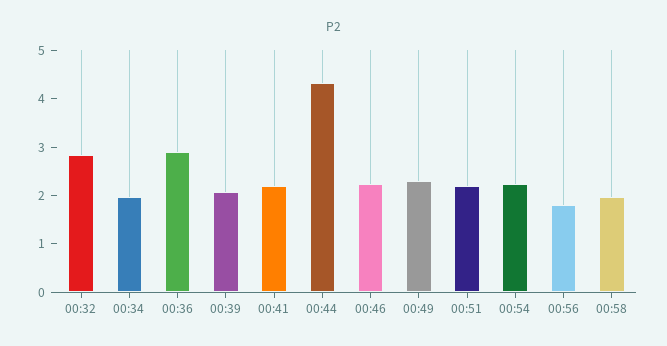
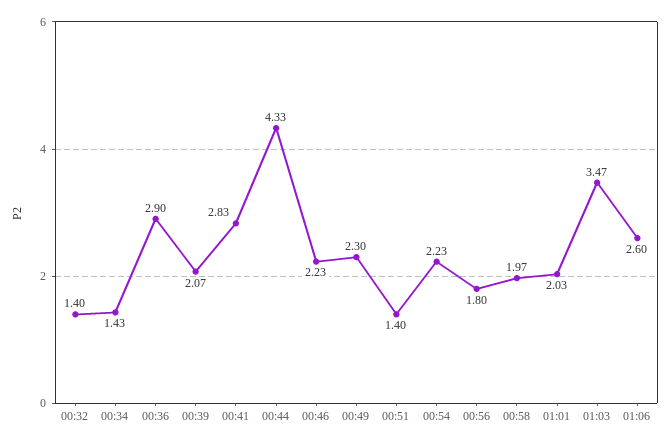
00:32: 2.8 -> 1.4
00:34: 2 -> 1.43
00:41: 2.2 -> 2.83
00:51: 2.2 -> 1.4
01:01: none -> 2.03
01:03: none -> 3.47
01:06: none -> 2.6

